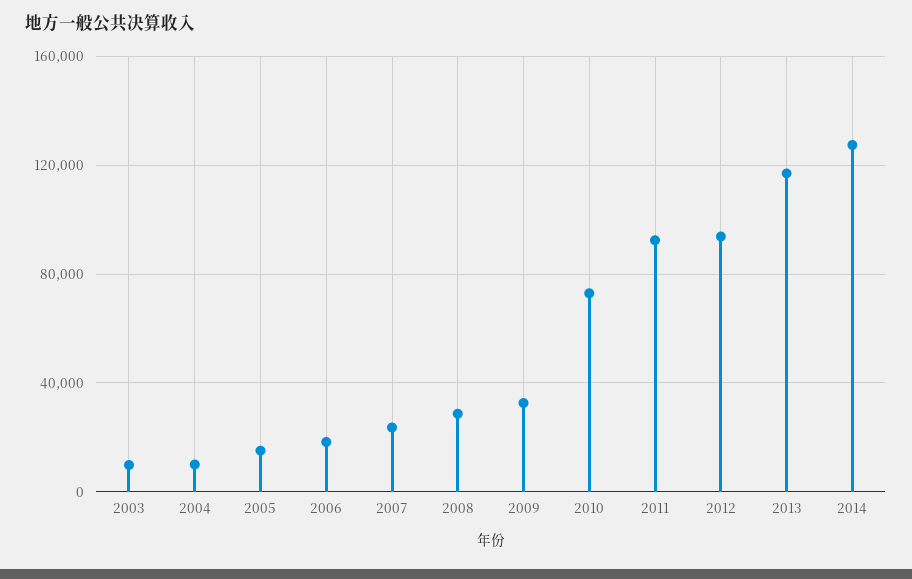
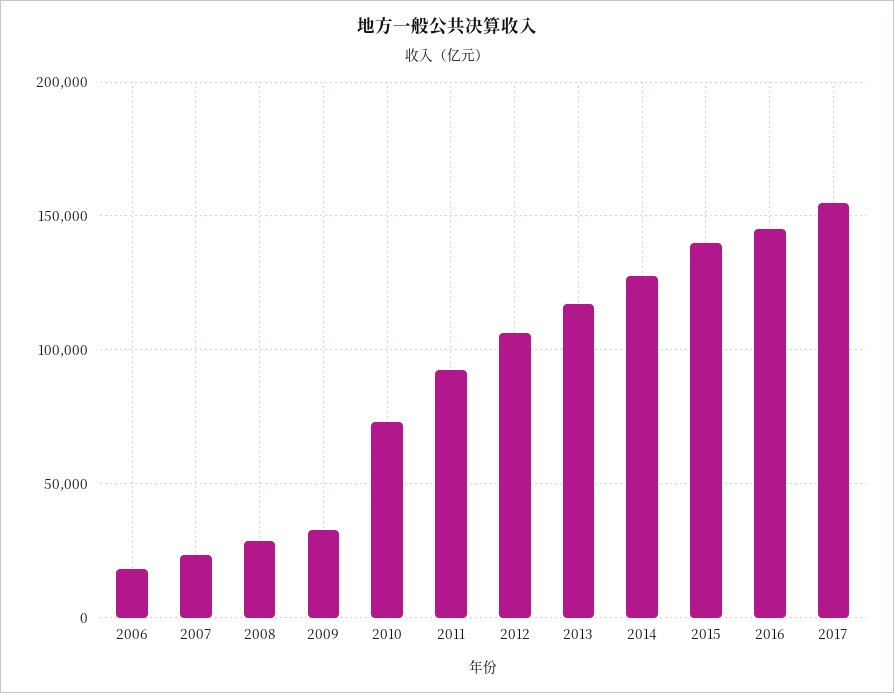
2003: 10000 -> none
2004: 10000 -> none
2005: 15000 -> none
2012: 95000 -> 105000
2015: none -> 140000
2016: none -> 145000
2017: none -> 155000

